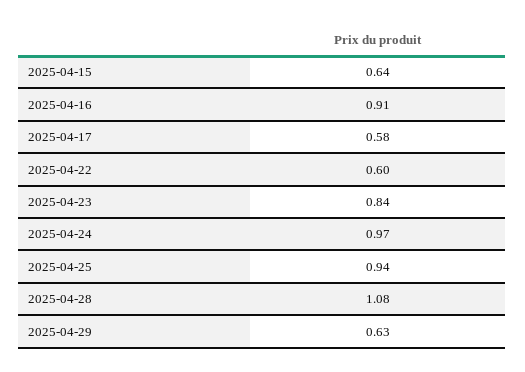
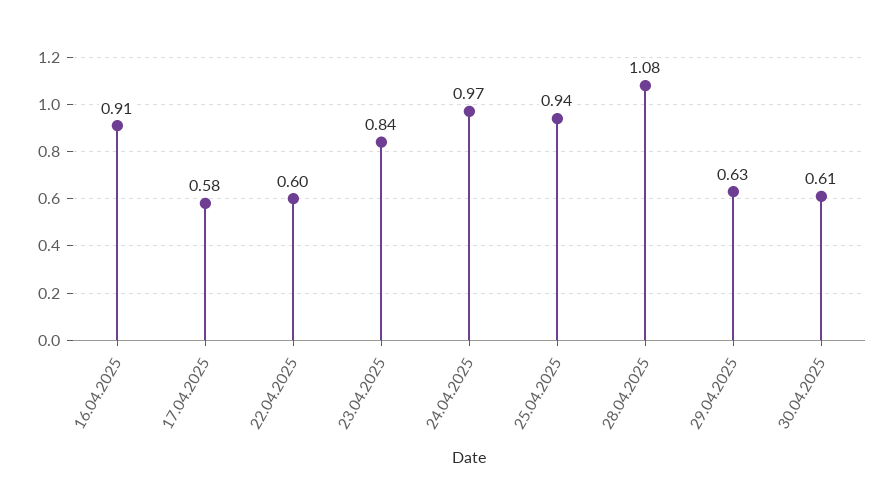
2025-04-15: 0.64 -> none
30.04.2025: none -> 0.61

